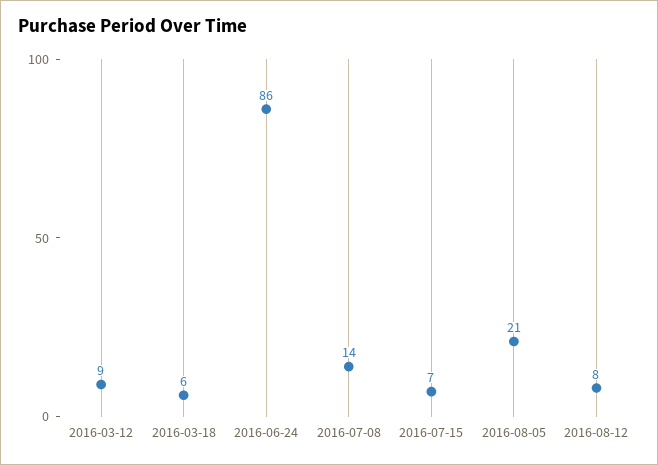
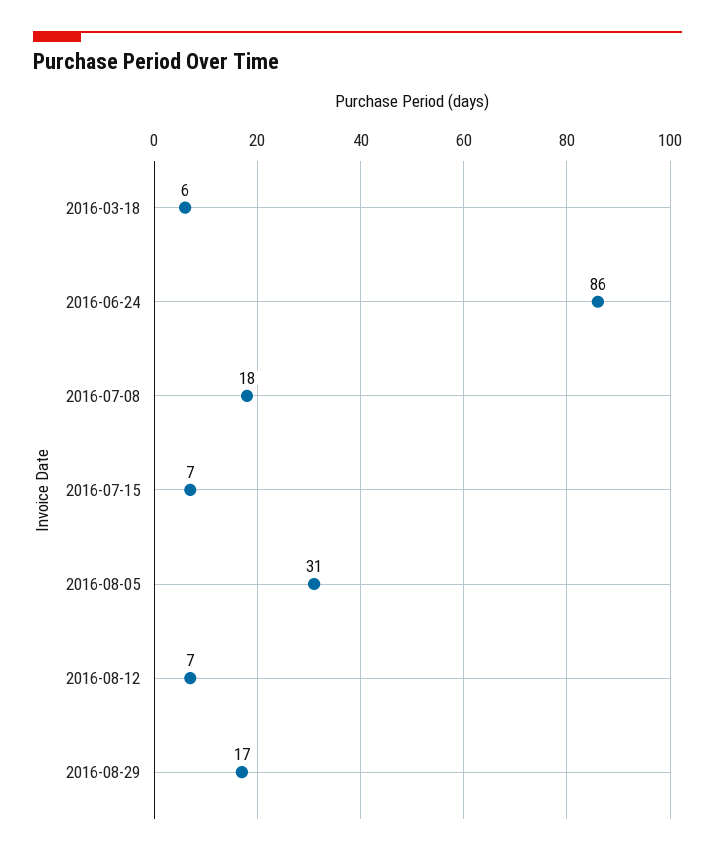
2016-03-12: 9 -> none
2016-07-08: 14 -> 18
2016-08-05: 21 -> 31
2016-08-12: 8 -> 7
2016-08-29: none -> 17

